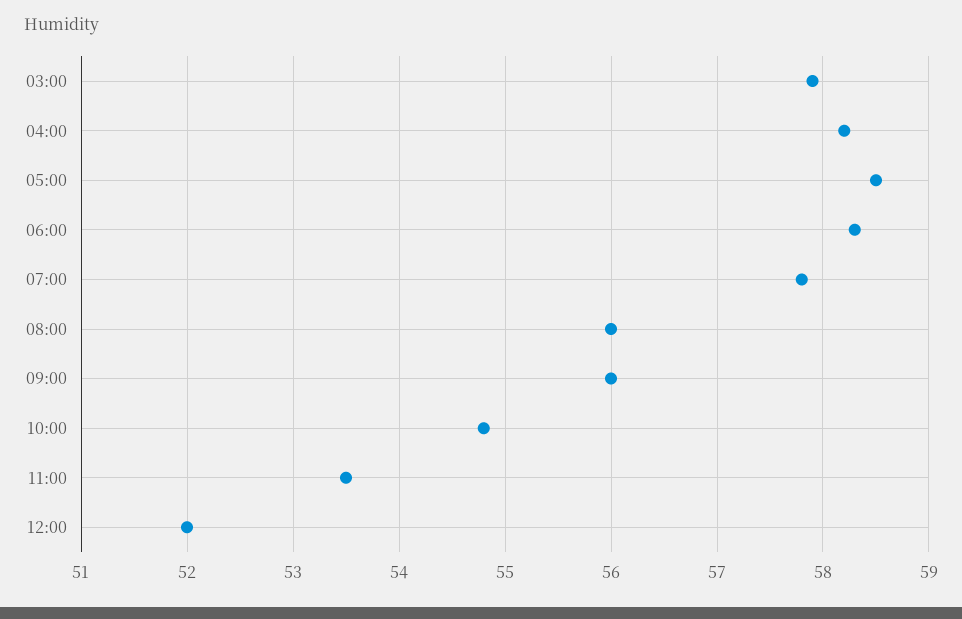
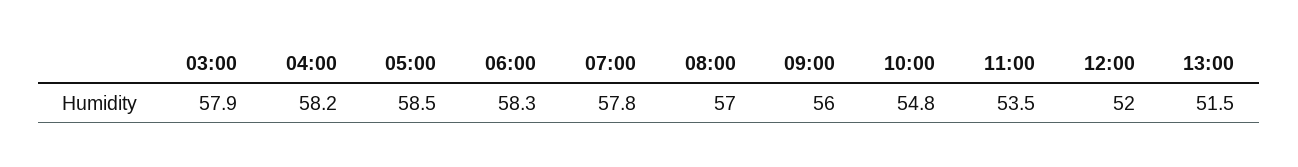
08:00: 56 -> 57
13:00: none -> 51.5

